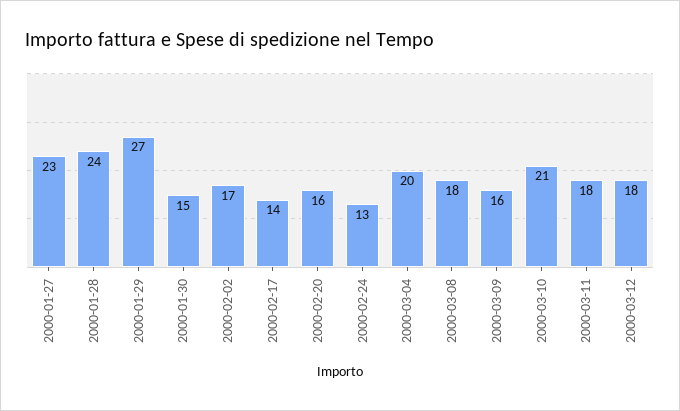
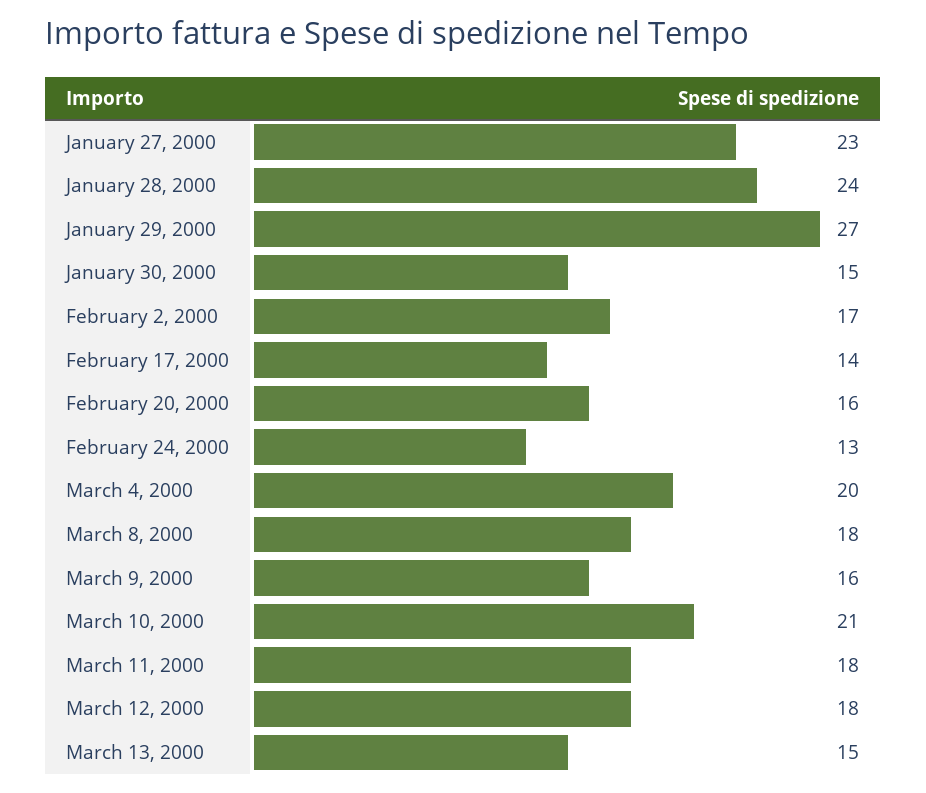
March 13, 2000: none -> 15

